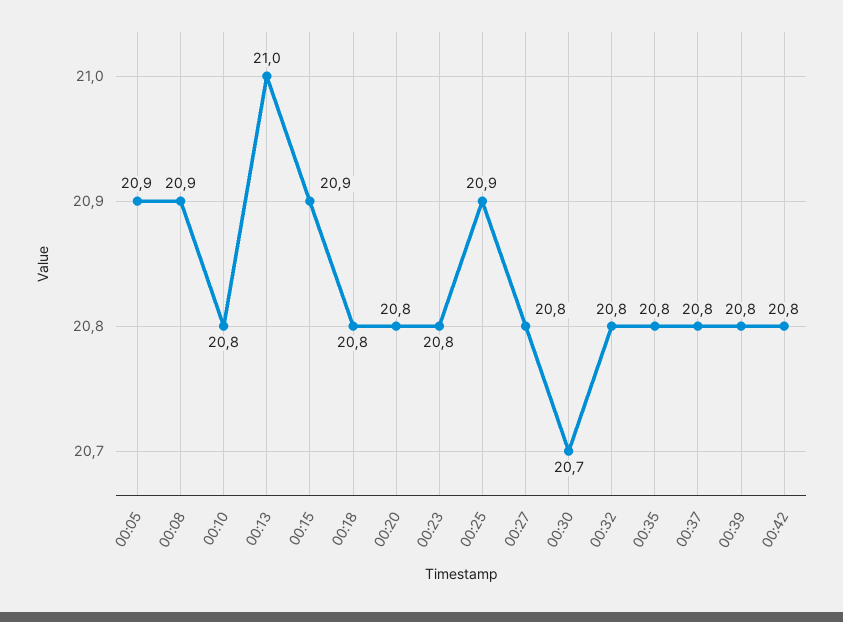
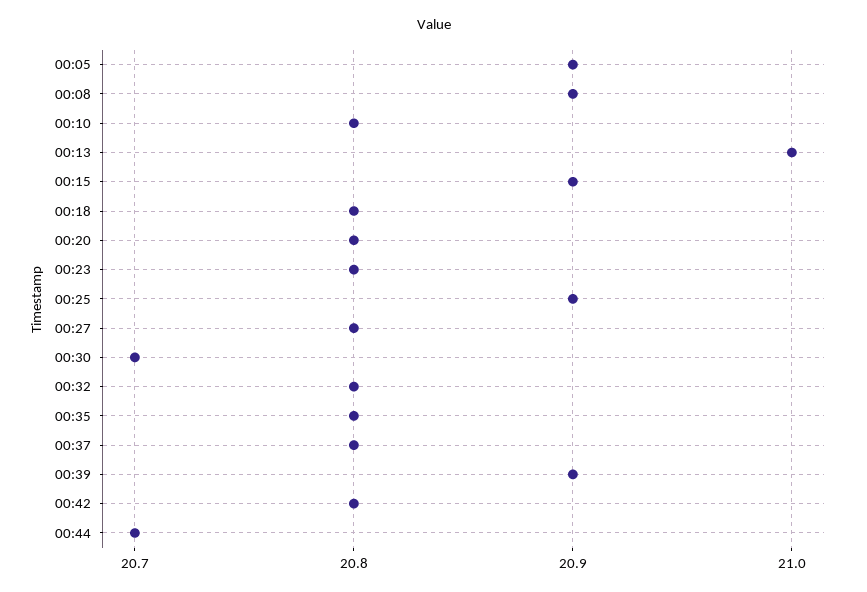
00:39: 20.8 -> 20.9
00:44: none -> 20.7

